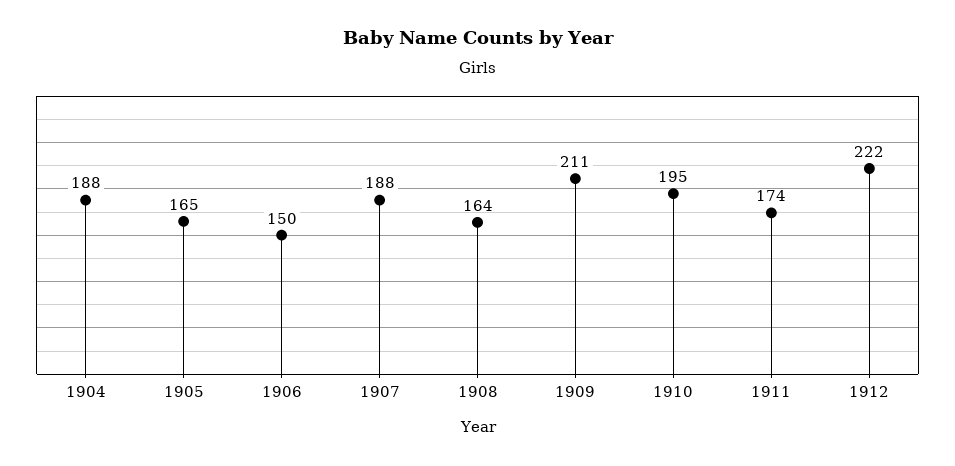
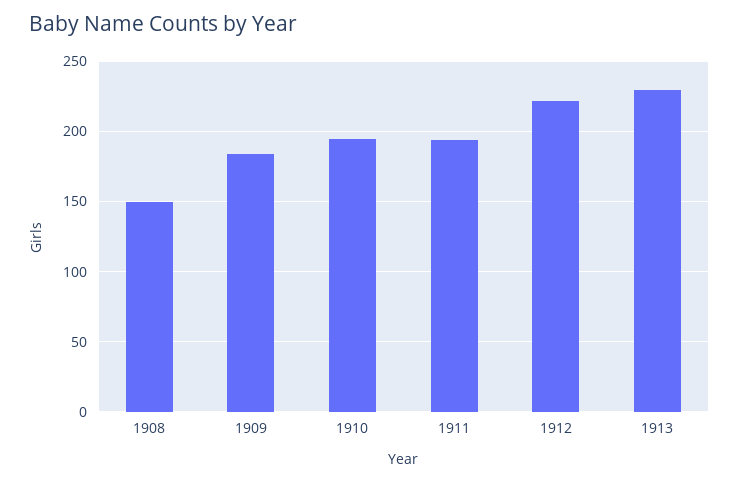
1904: 188 -> none
1905: 165 -> none
1906: 150 -> none
1907: 188 -> none
1908: 164 -> 150
1909: 211 -> 185
1911: 174 -> 195
1913: none -> 230

